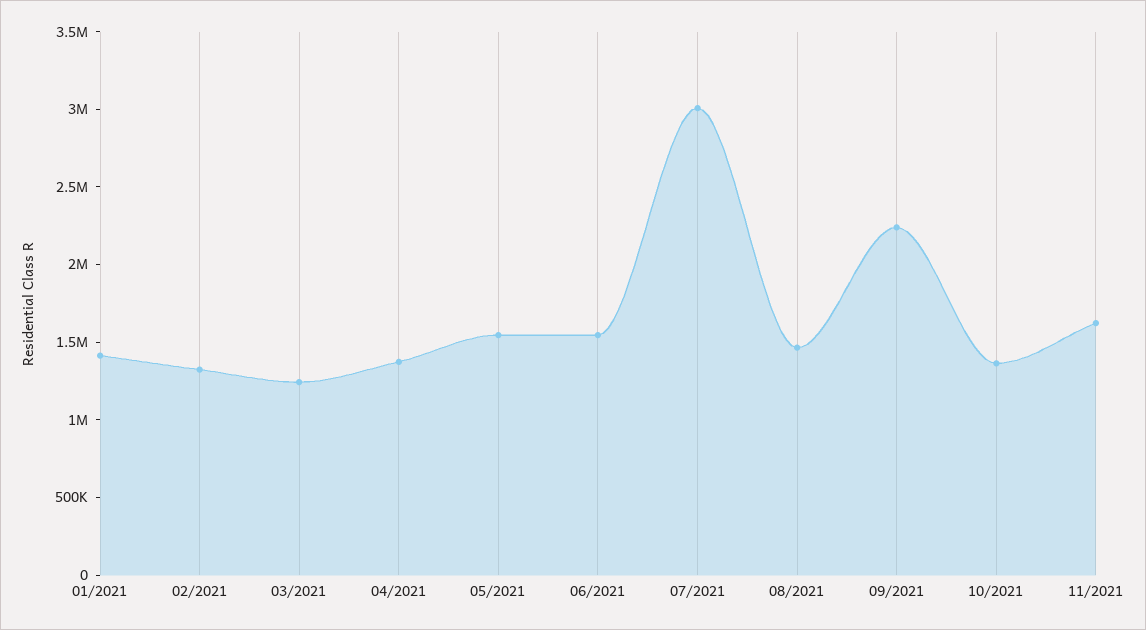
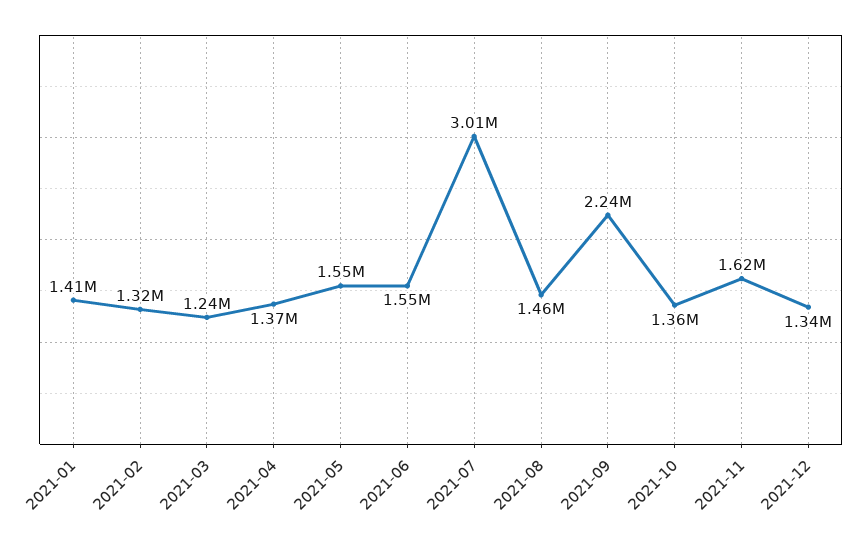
2021-12: none -> 1340000

